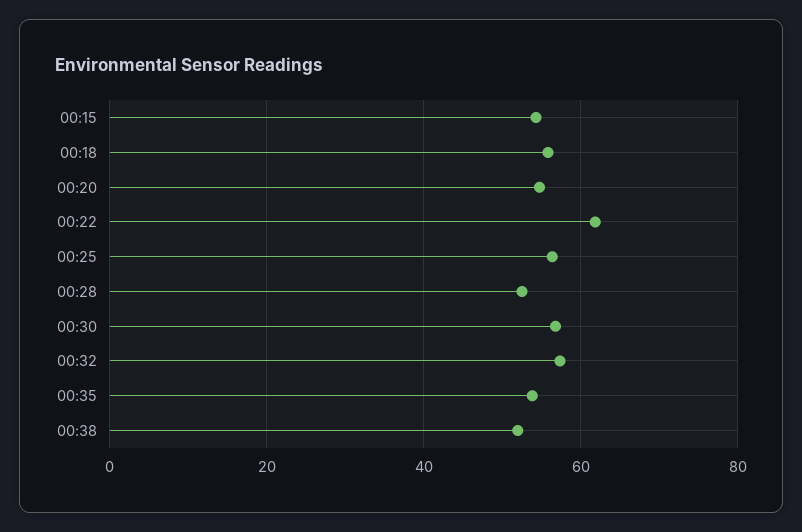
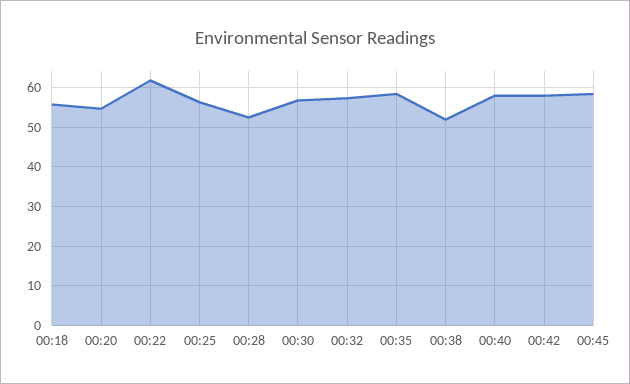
00:15: 54 -> none
00:35: 54 -> 58
00:40: none -> 58
00:42: none -> 58
00:45: none -> 58

